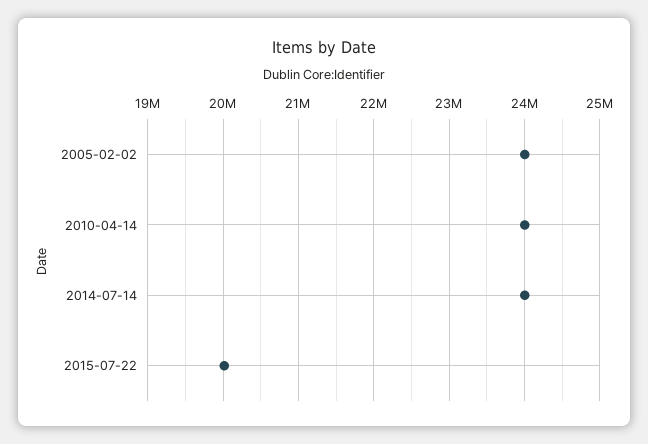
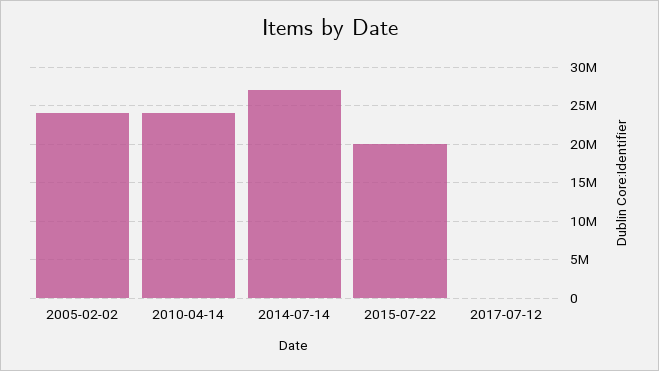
2014-07-14: 24000000 -> 27000000
2017-07-12: none -> 0

